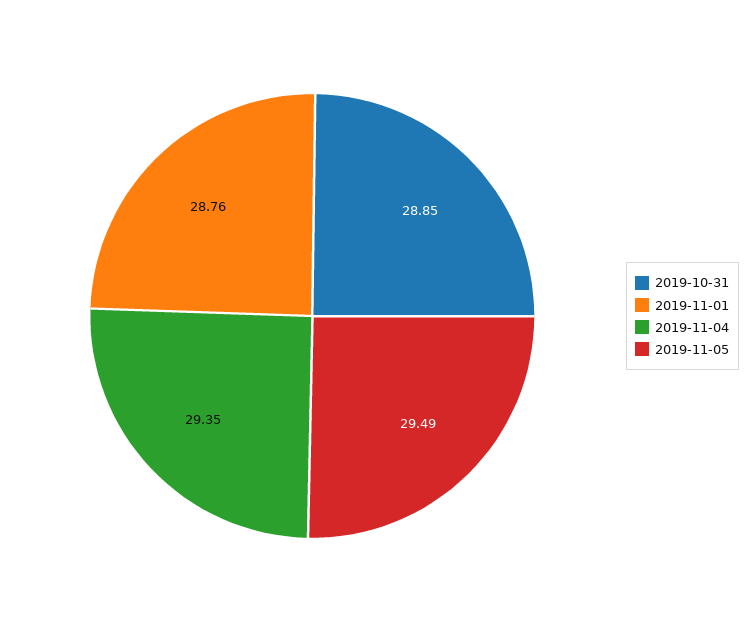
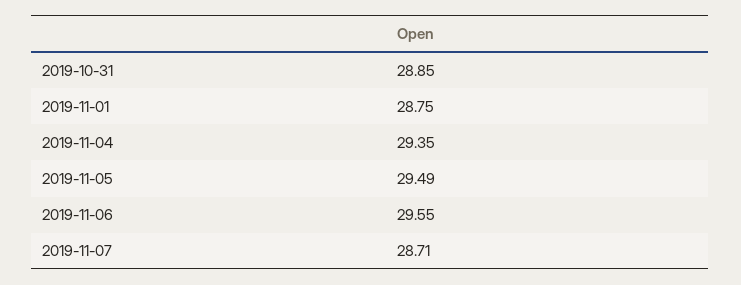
2019-11-01: 28.76 -> 28.75
2019-11-06: none -> 29.55
2019-11-07: none -> 28.71

